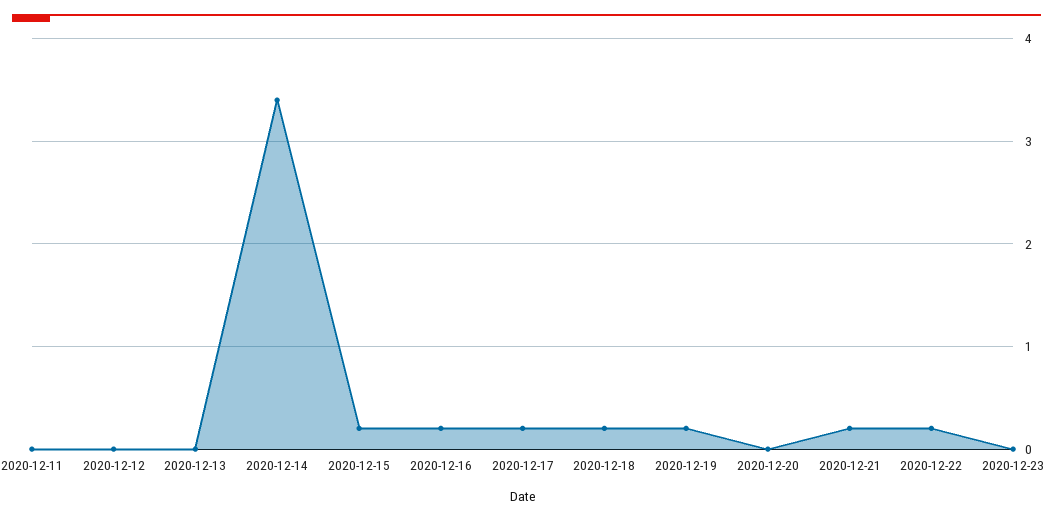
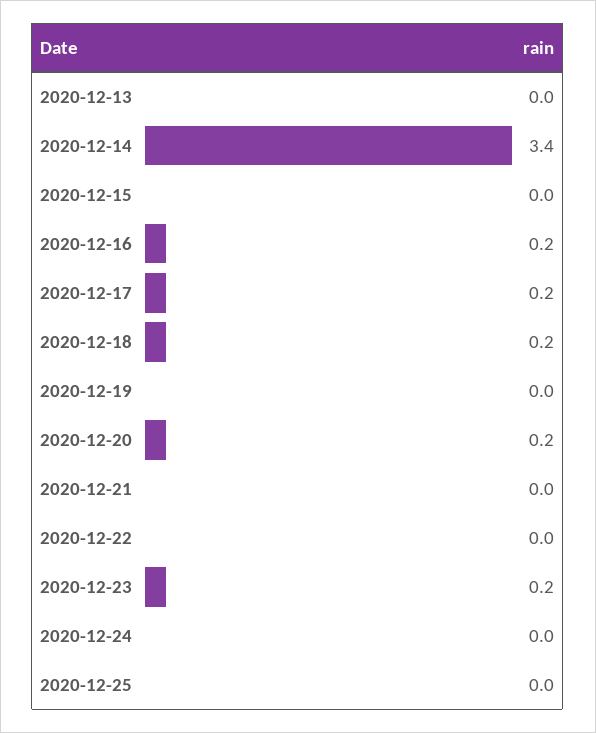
2020-12-11: 0 -> none
2020-12-12: 0 -> none
2020-12-15: 0.2 -> 0
2020-12-19: 0.2 -> 0
2020-12-20: 0 -> 0.2
2020-12-21: 0.2 -> 0
2020-12-22: 0.2 -> 0
2020-12-23: 0 -> 0.2
2020-12-24: none -> 0
2020-12-25: none -> 0

